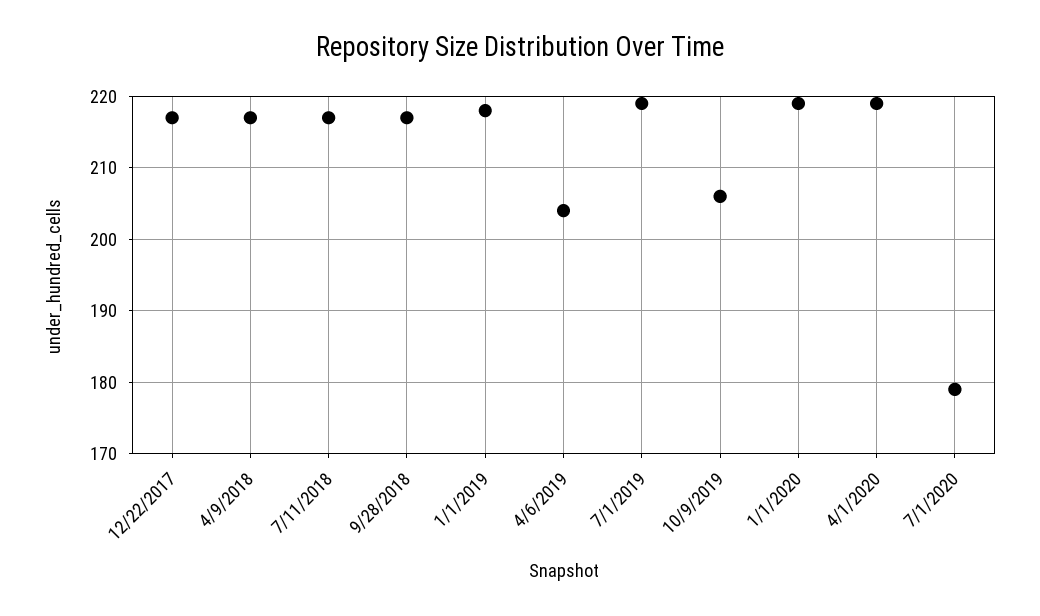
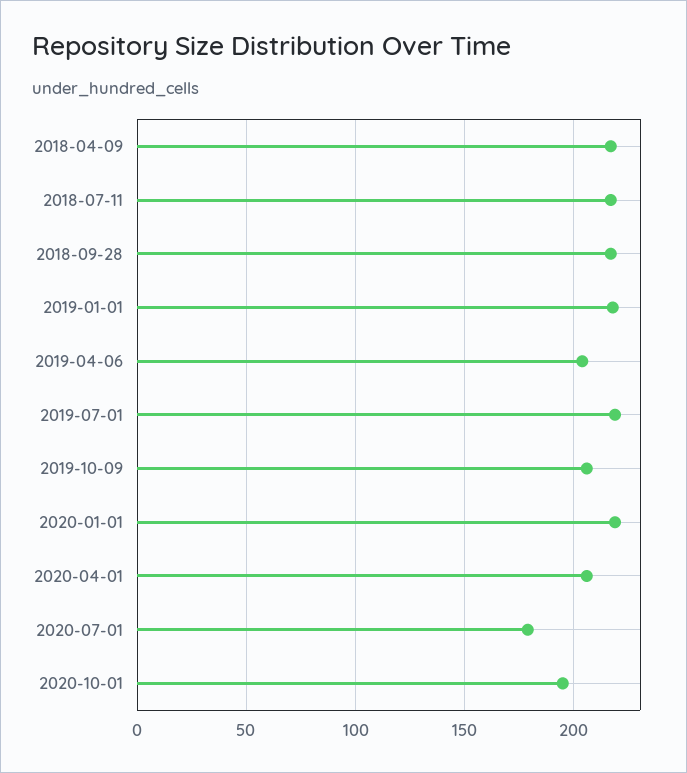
12/22/2017: 217 -> none
4/1/2020: 219 -> 205
2020-10-01: none -> 195

